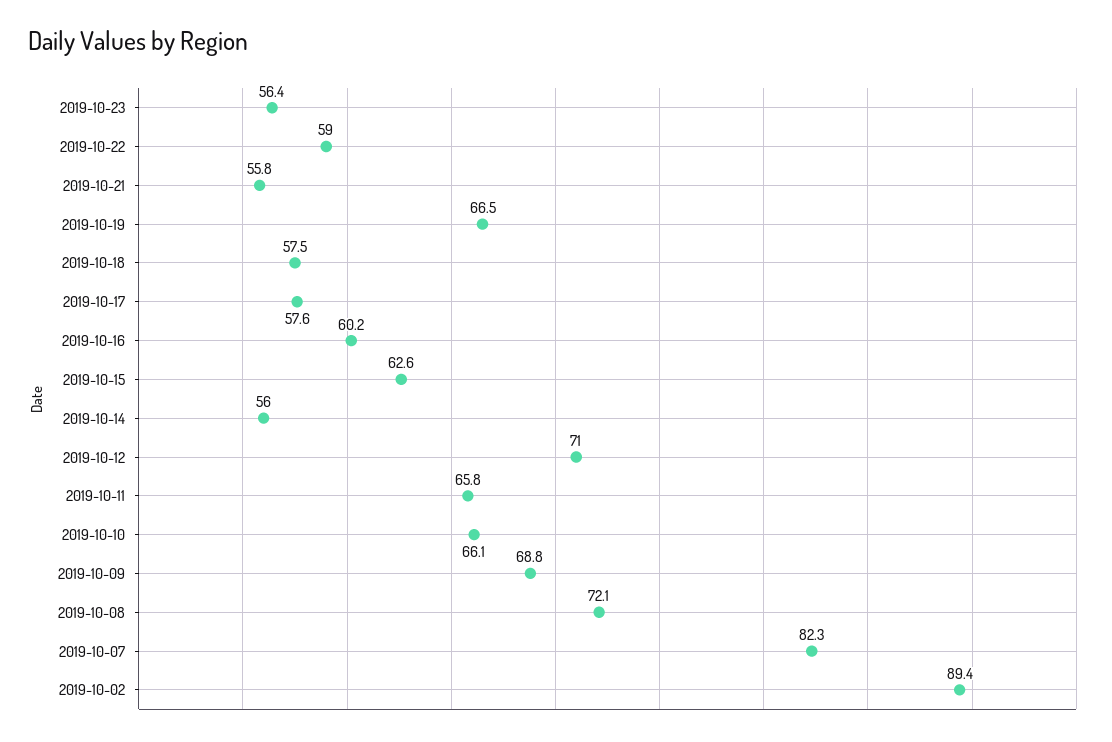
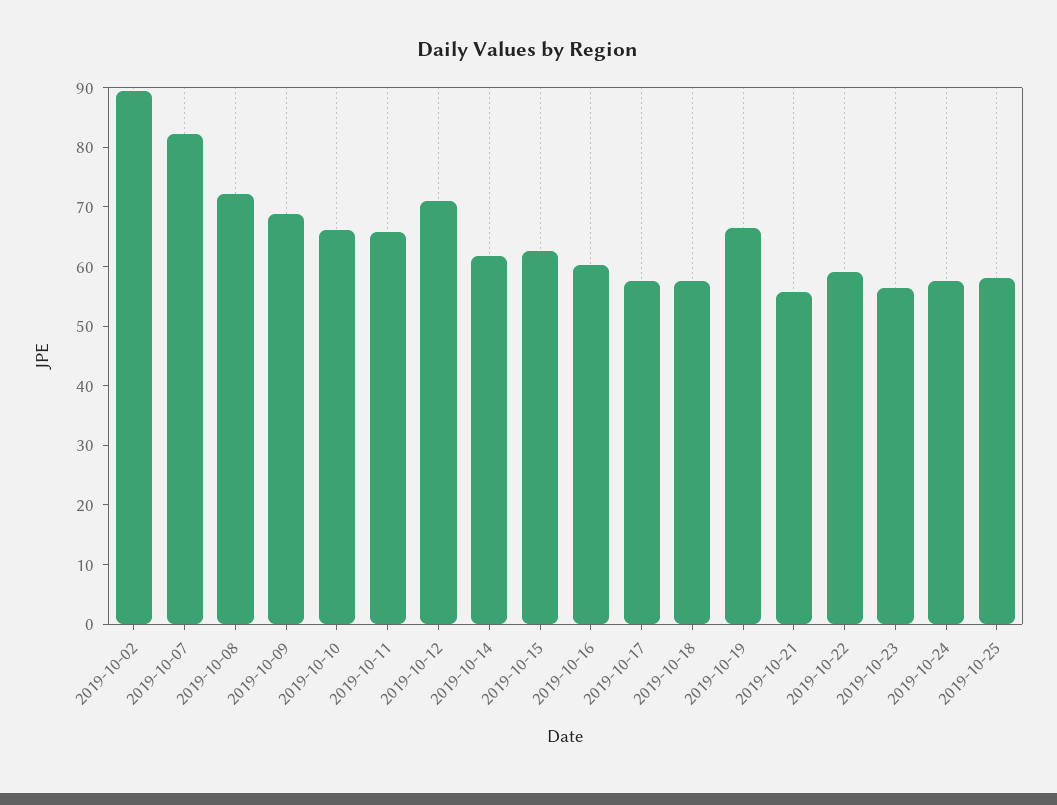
2019-10-14: 56 -> 62
2019-10-24: none -> 58
2019-10-25: none -> 58

